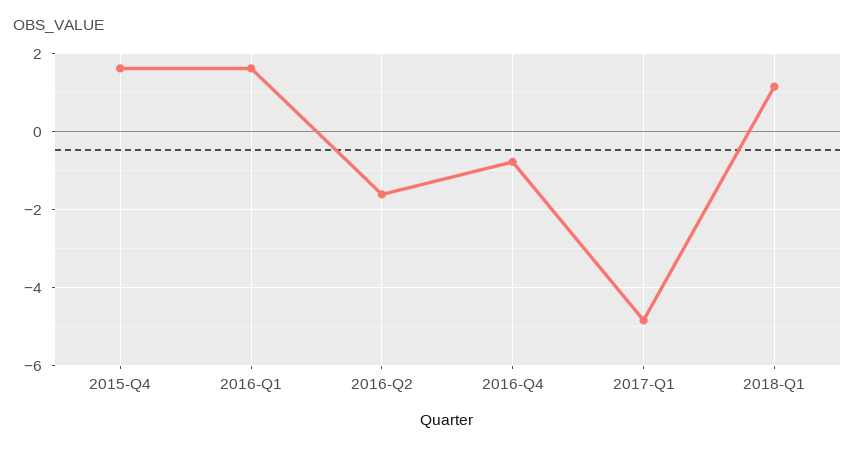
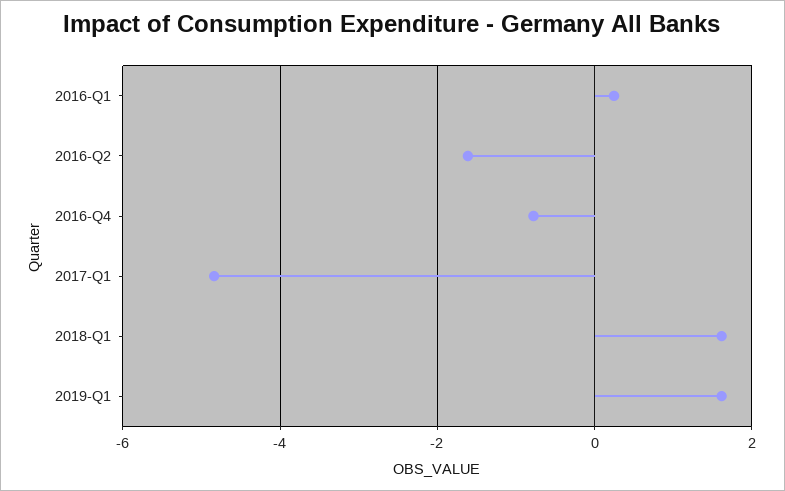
2015-Q4: 1.6 -> none
2016-Q1: 1.6 -> 0.2
2018-Q1: 1.2 -> 1.6
2019-Q1: none -> 1.6

